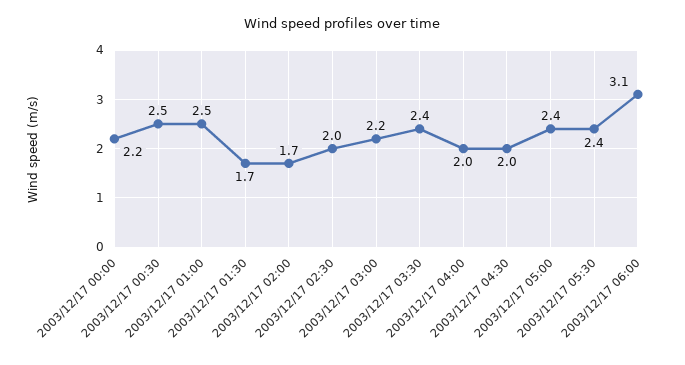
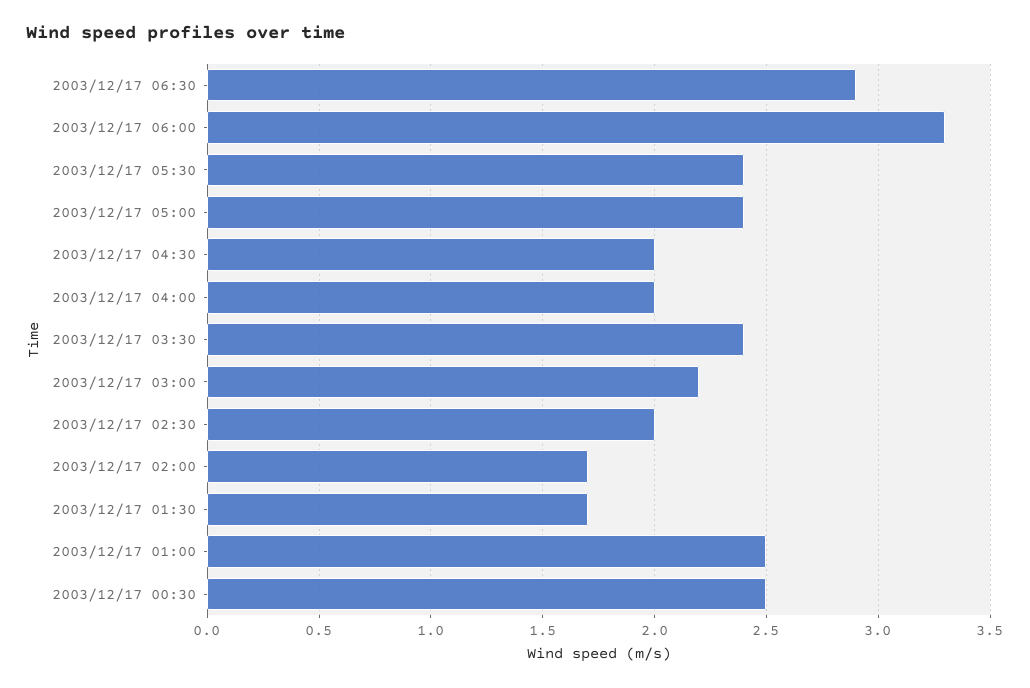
2003/12/17 00:00: 2.2 -> none
2003/12/17 06:00: 3.1 -> 3.3
2003/12/17 06:30: none -> 2.9

